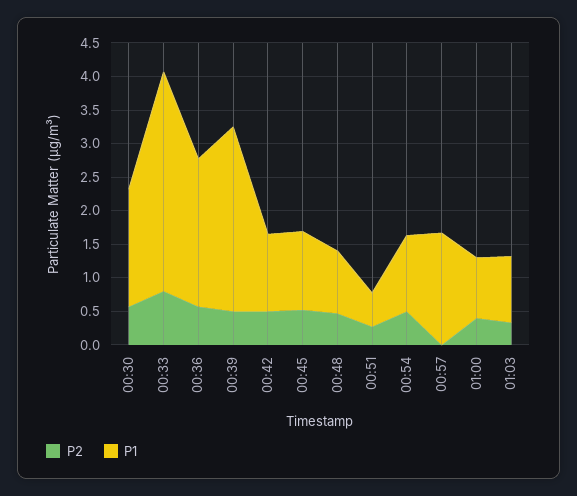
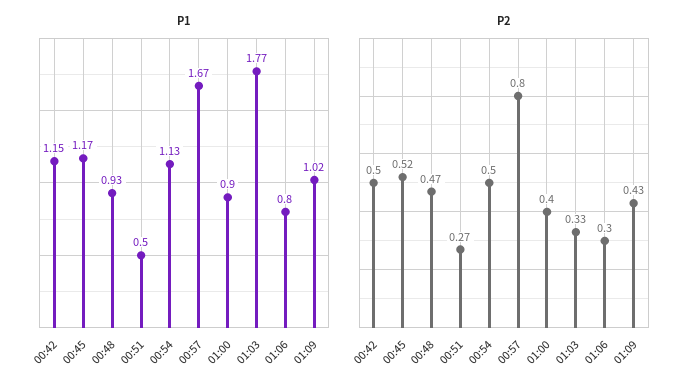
P2, 00:30: 0.5 -> none
P1, 00:30: 1.75 -> none
P2, 00:33: 0.75 -> none
P1, 00:33: 3.25 -> none
P2, 00:36: 0.5 -> none
P1, 00:36: 2.25 -> none
P2, 00:39: 0.5 -> none
P1, 00:39: 2.75 -> none
P2, 00:57: 0 -> 0.8
P1, 01:03: 1 -> 1.77
P1, 01:06: none -> 0.8
P1, 01:09: none -> 1.02
P2, 01:06: none -> 0.3
P2, 01:09: none -> 0.43

